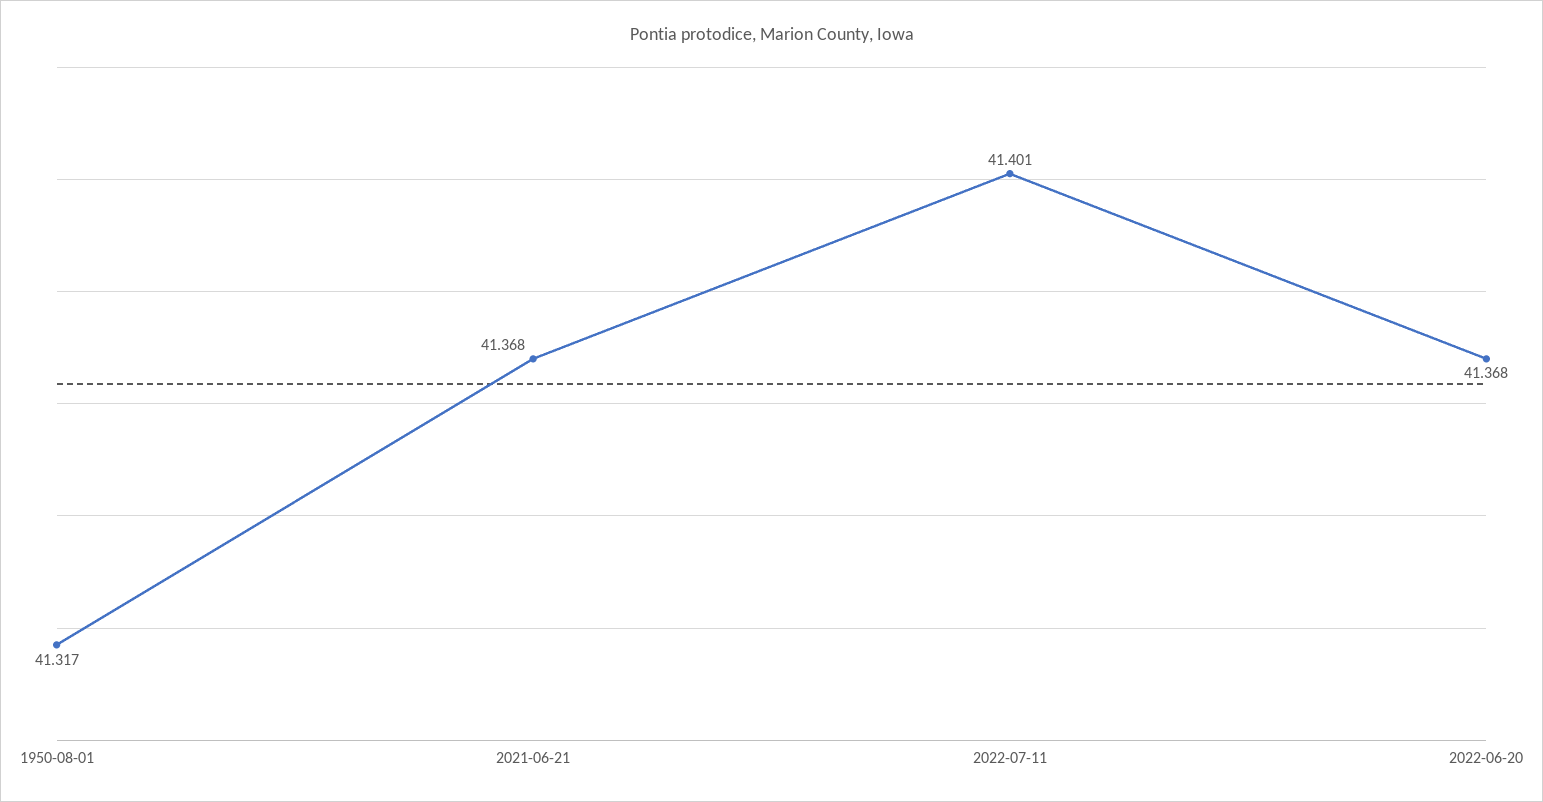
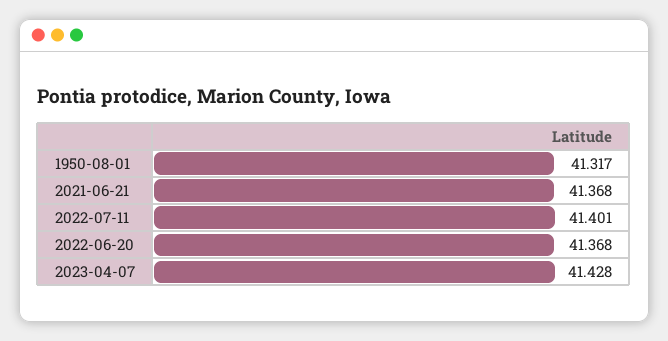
2023-04-07: none -> 41.428

